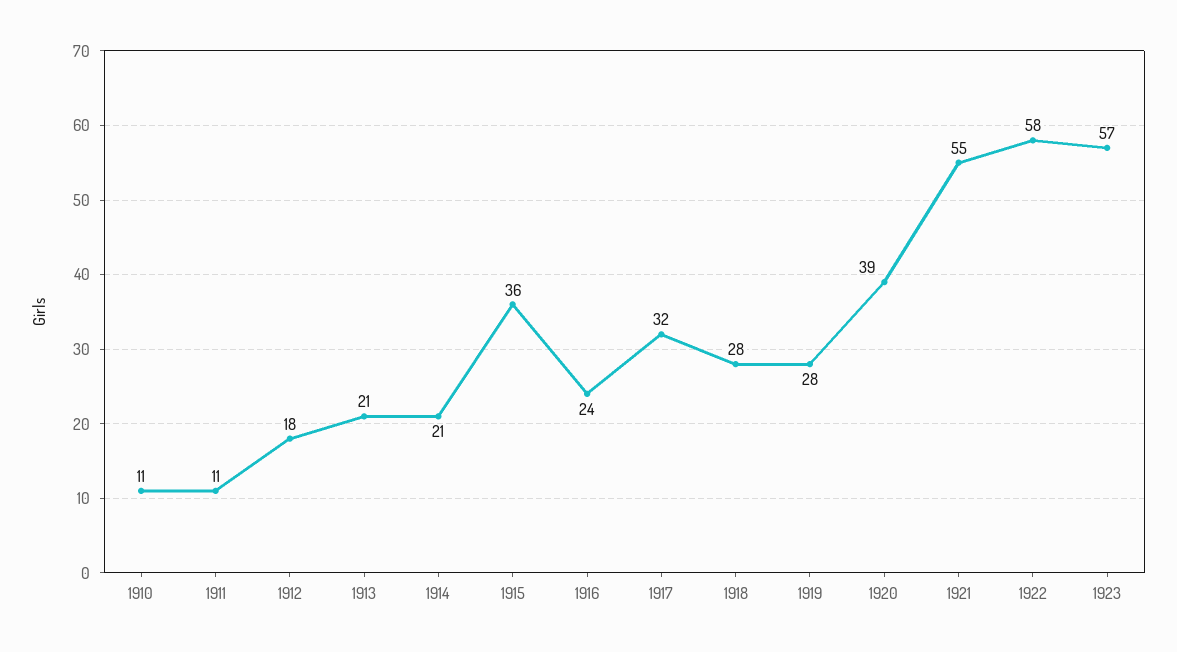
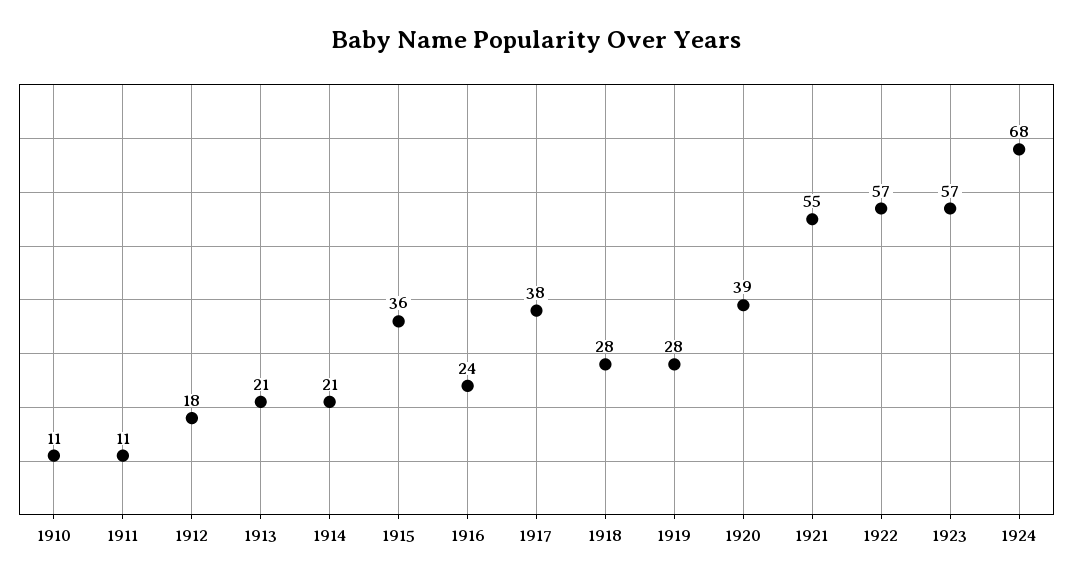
1917: 32 -> 38
1922: 58 -> 57
1924: none -> 68

